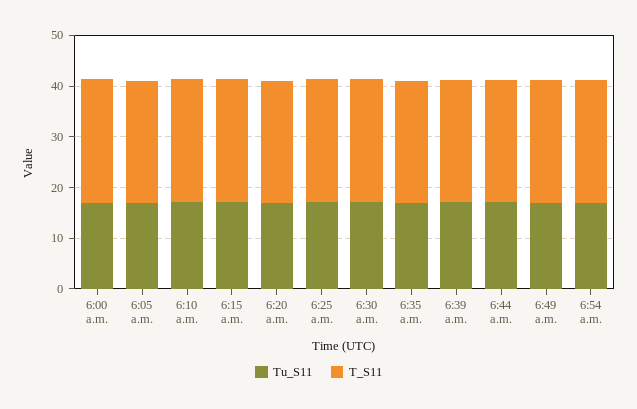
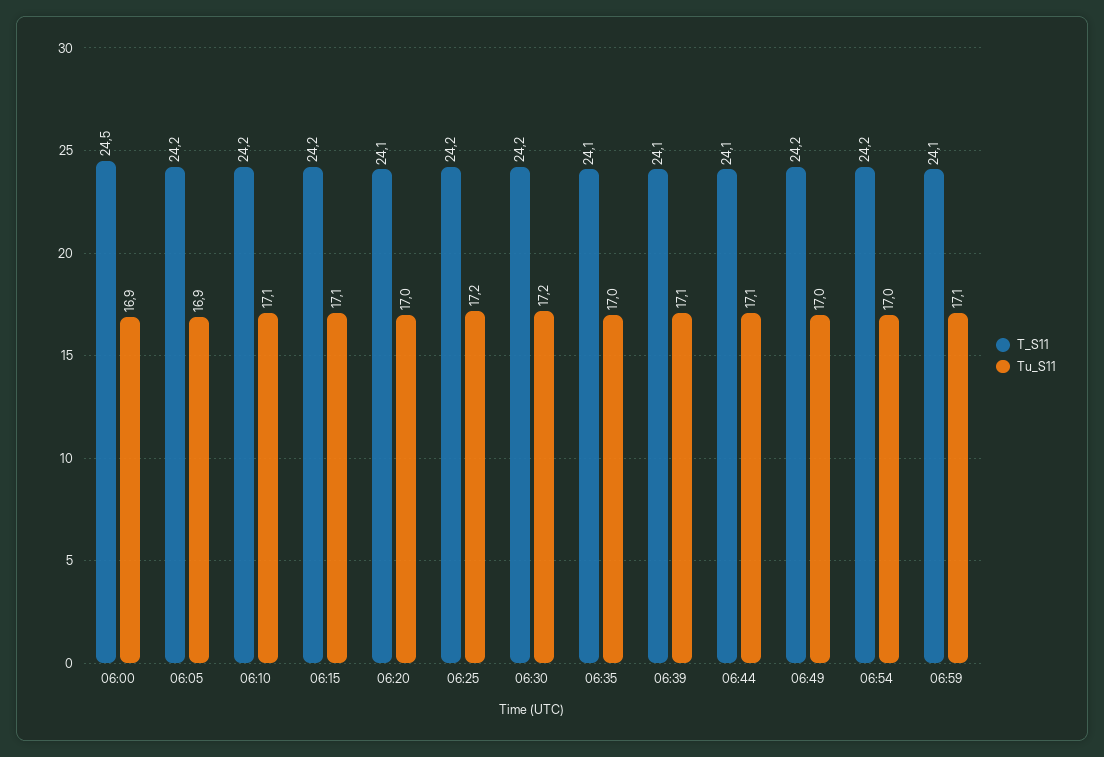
T_S11, 06:59: none -> 24.1
Tu_S11, 06:59: none -> 17.1

